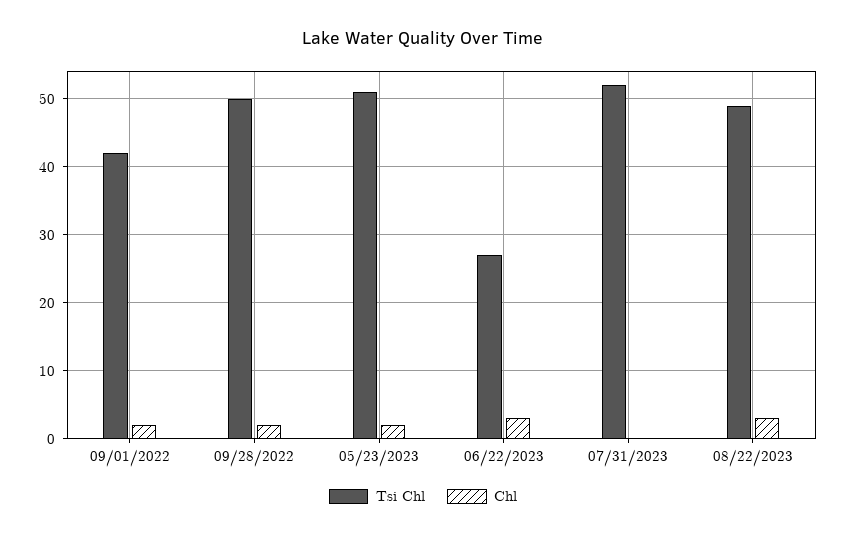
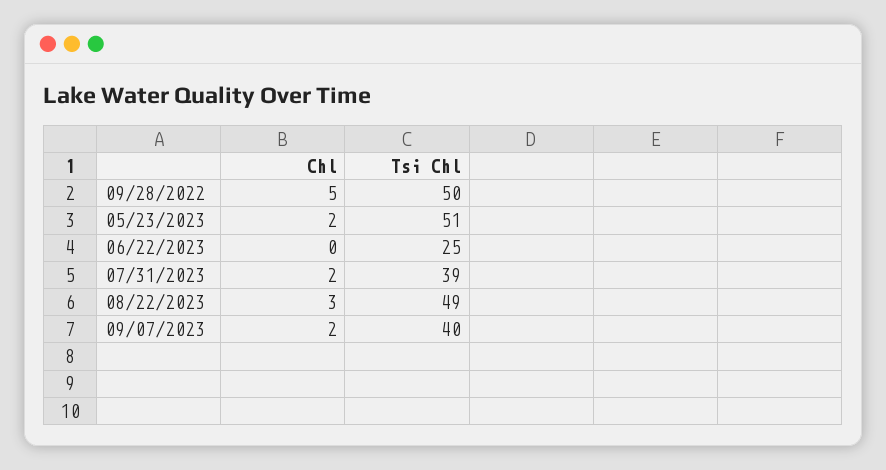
Tsi Chl, 09/01/2022: 42 -> none
Chl, 09/01/2022: 2 -> none
Chl, 09/28/2022: 2 -> 5
Tsi Chl, 06/22/2023: 27 -> 25
Chl, 06/22/2023: 3 -> 0
Tsi Chl, 07/31/2023: 52 -> 39
Chl, 07/31/2023: 0 -> 2
Chl, 09/07/2023: none -> 2
Tsi Chl, 09/07/2023: none -> 40

